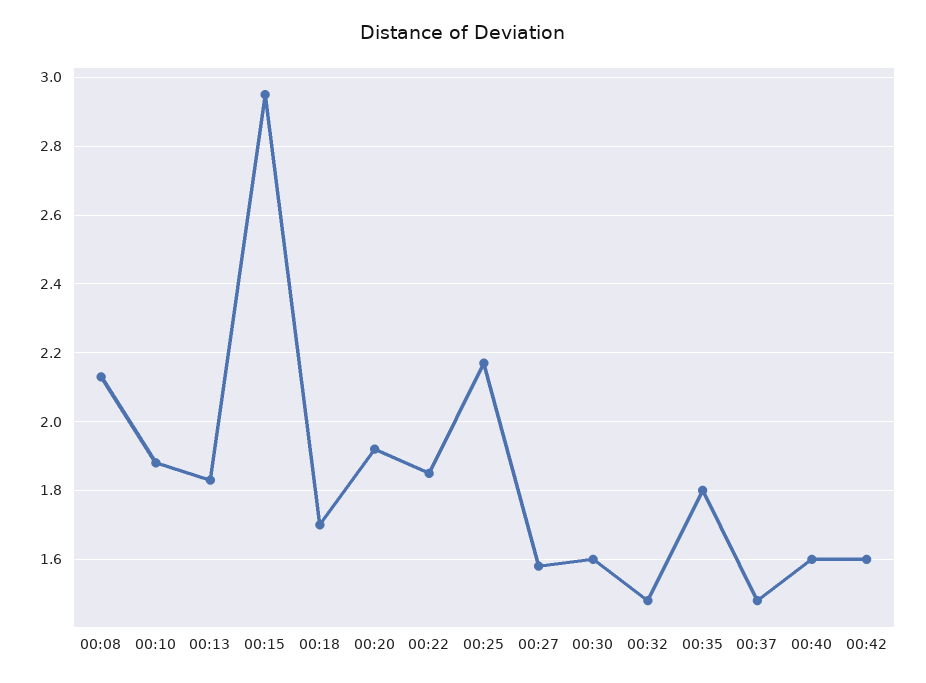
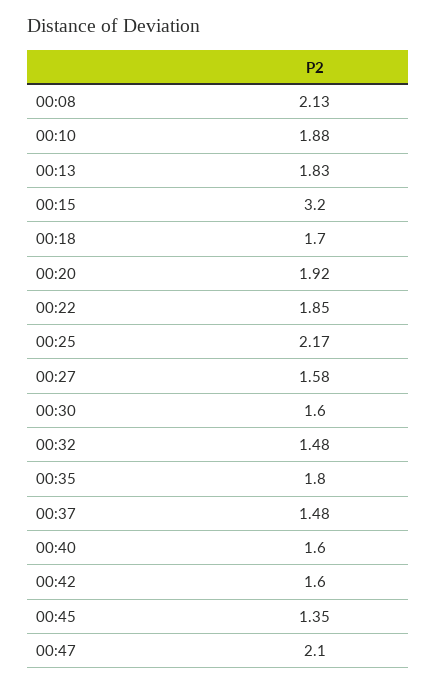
00:15: 2.95 -> 3.2
00:45: none -> 1.35
00:47: none -> 2.1

